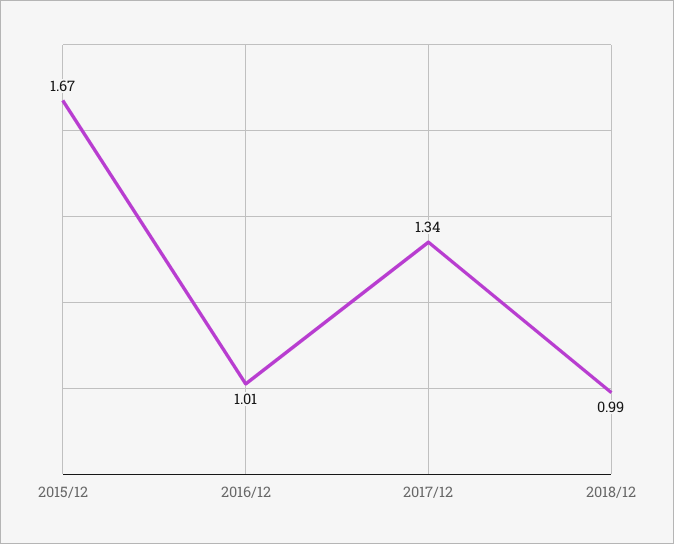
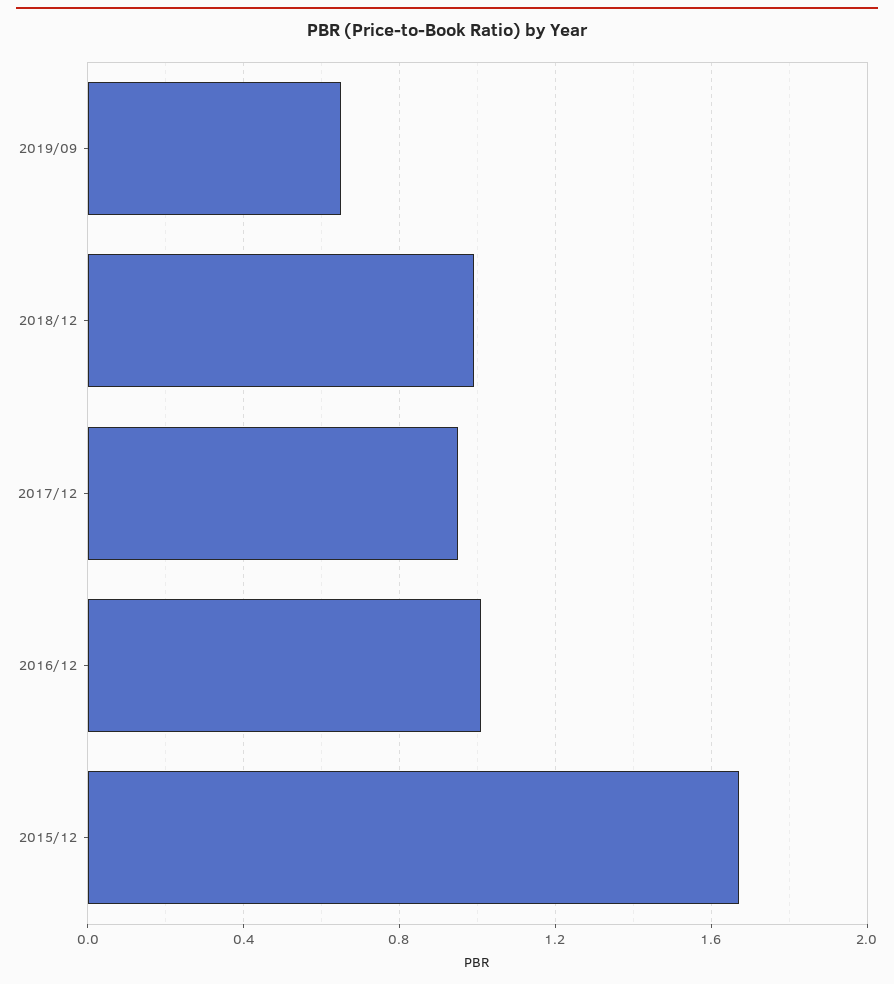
2017/12: 1.34 -> 0.95
2019/09: none -> 0.65

